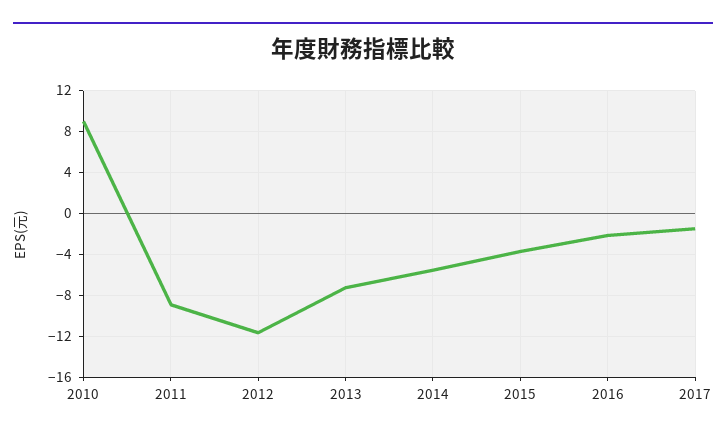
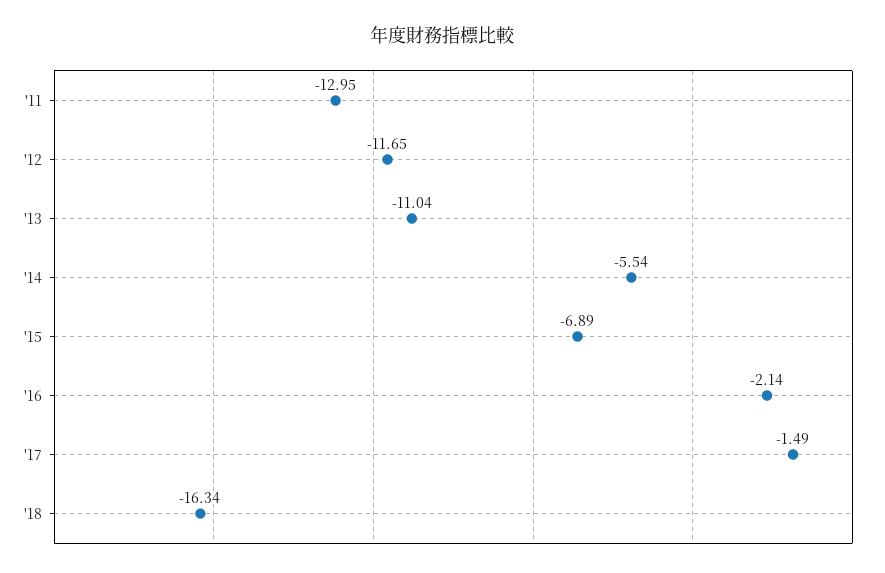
2010: 9 -> none
2011: -9 -> -12.95
2013: -7 -> -11.04
2015: -4 -> -6.89
'18: none -> -16.34

